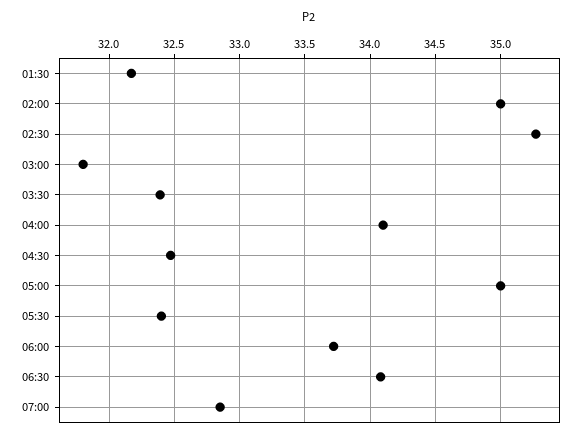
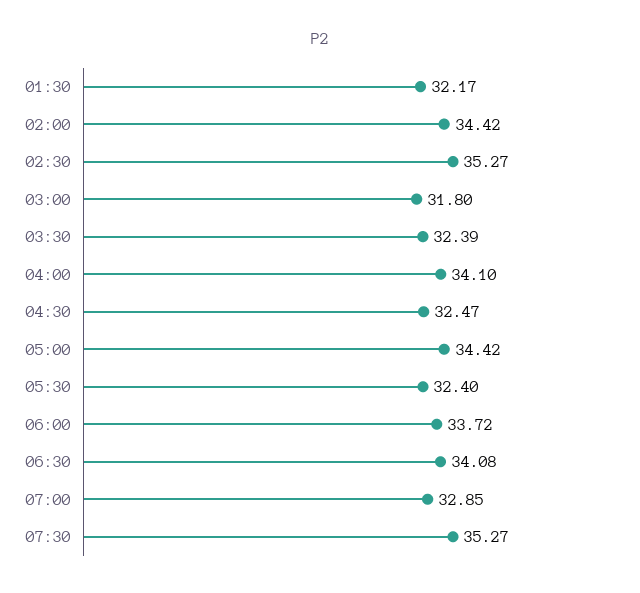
02:00: 35 -> 34.42
05:00: 35 -> 34.42
07:30: none -> 35.27

